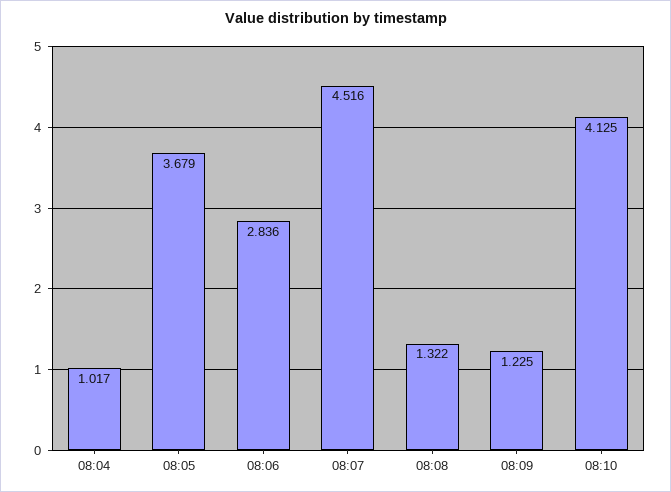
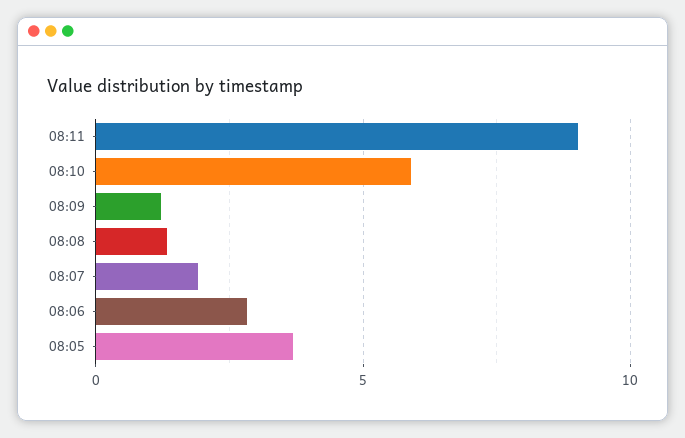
08:04: 1.017 -> none
08:07: 4.516 -> 2
08:10: 4.125 -> 6
08:11: none -> 9

